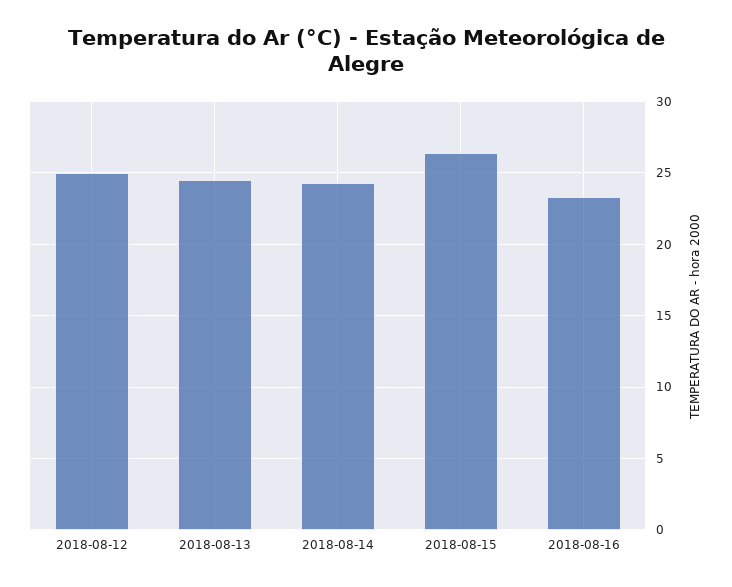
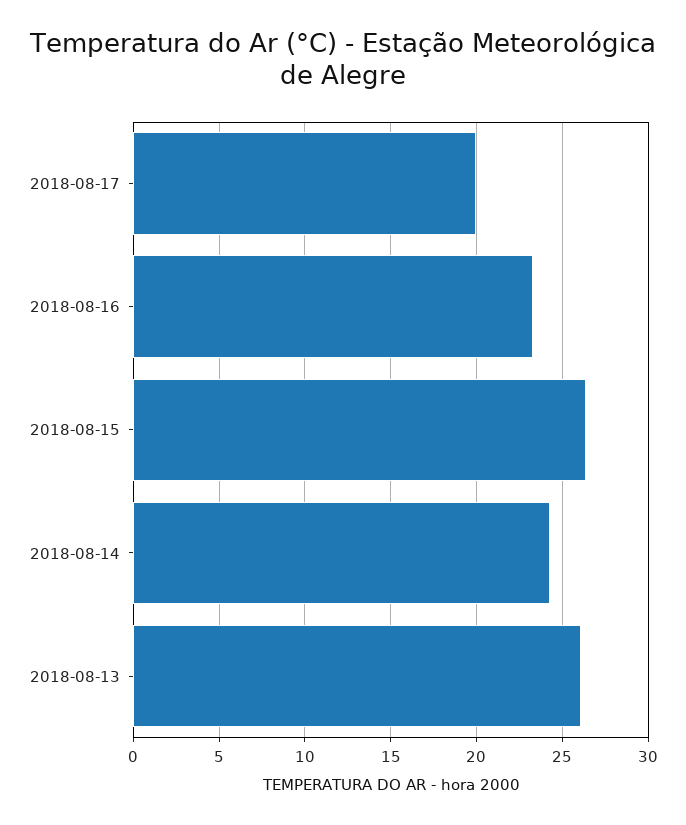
2018-08-12: 25 -> none
2018-08-13: 24.5 -> 26
2018-08-17: none -> 20

